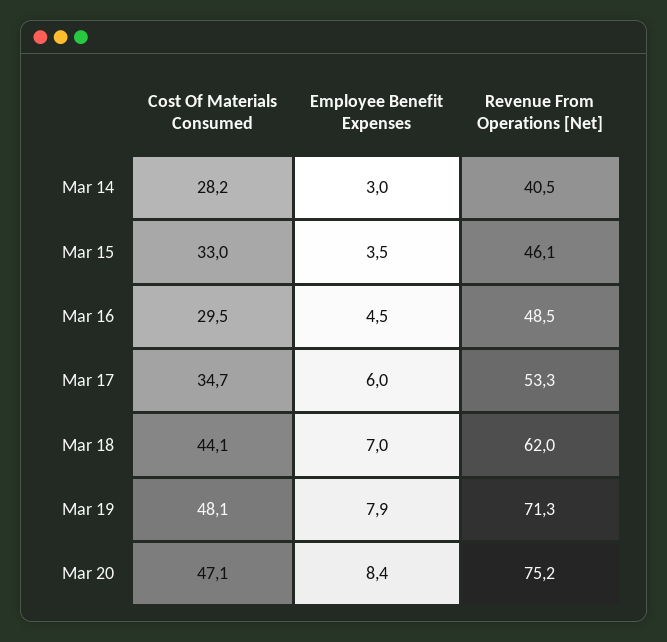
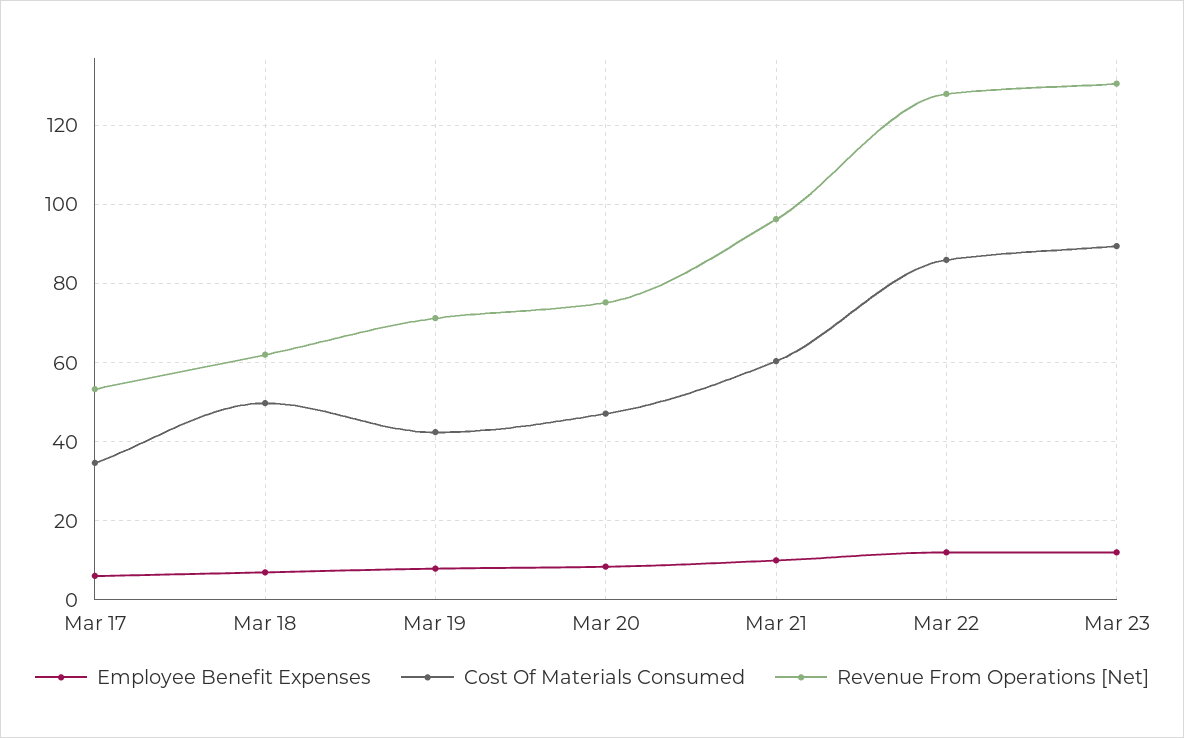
Cost Of Materials Consumed, Mar 14: 28.2 -> none
Employee Benefit Expenses, Mar 14: 3 -> none
Revenue From Operations [Net], Mar 14: 40.5 -> none
Cost Of Materials Consumed, Mar 15: 33 -> none
Employee Benefit Expenses, Mar 15: 3.5 -> none
Revenue From Operations [Net], Mar 15: 46.1 -> none
Cost Of Materials Consumed, Mar 16: 29.5 -> none
Employee Benefit Expenses, Mar 16: 4.5 -> none
Revenue From Operations [Net], Mar 16: 48.5 -> none
Cost Of Materials Consumed, Mar 18: 44.1 -> 50
Cost Of Materials Consumed, Mar 19: 48.1 -> 42
Employee Benefit Expenses, Mar 21: none -> 10
Cost Of Materials Consumed, Mar 21: none -> 60
Revenue From Operations [Net], Mar 21: none -> 96
Employee Benefit Expenses, Mar 22: none -> 12
Cost Of Materials Consumed, Mar 22: none -> 86
Revenue From Operations [Net], Mar 22: none -> 128
Employee Benefit Expenses, Mar 23: none -> 12
Cost Of Materials Consumed, Mar 23: none -> 90
Revenue From Operations [Net], Mar 23: none -> 130

